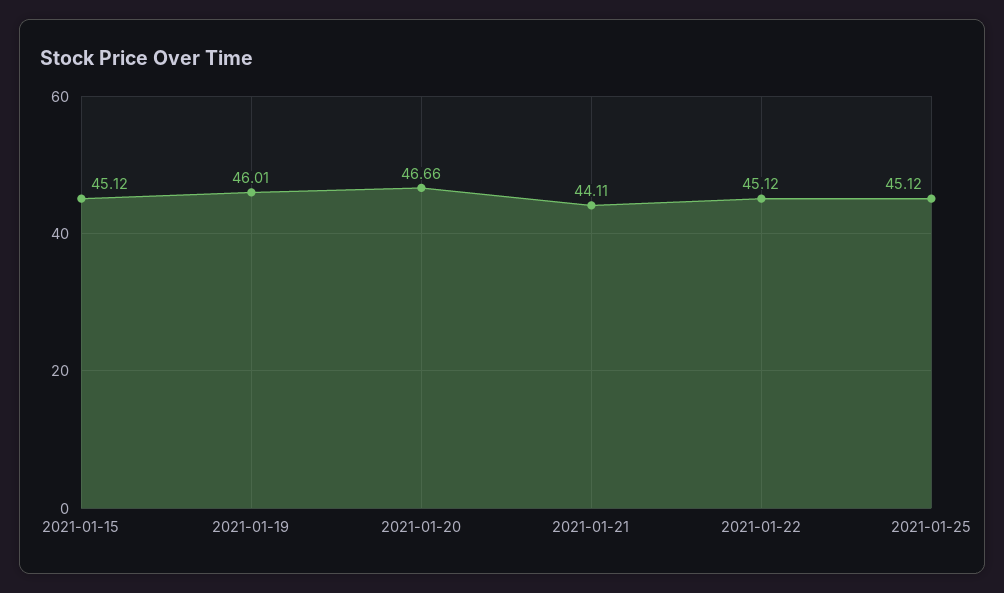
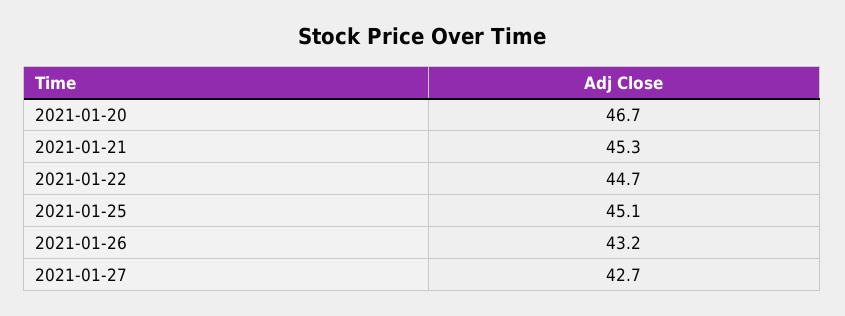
2021-01-15: 45.12 -> none
2021-01-19: 46.01 -> none
2021-01-21: 44.11 -> 45.3
2021-01-22: 45.12 -> 44.7
2021-01-26: none -> 43.2
2021-01-27: none -> 42.7

